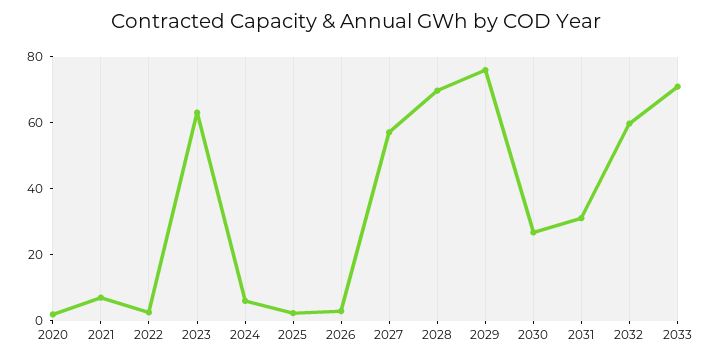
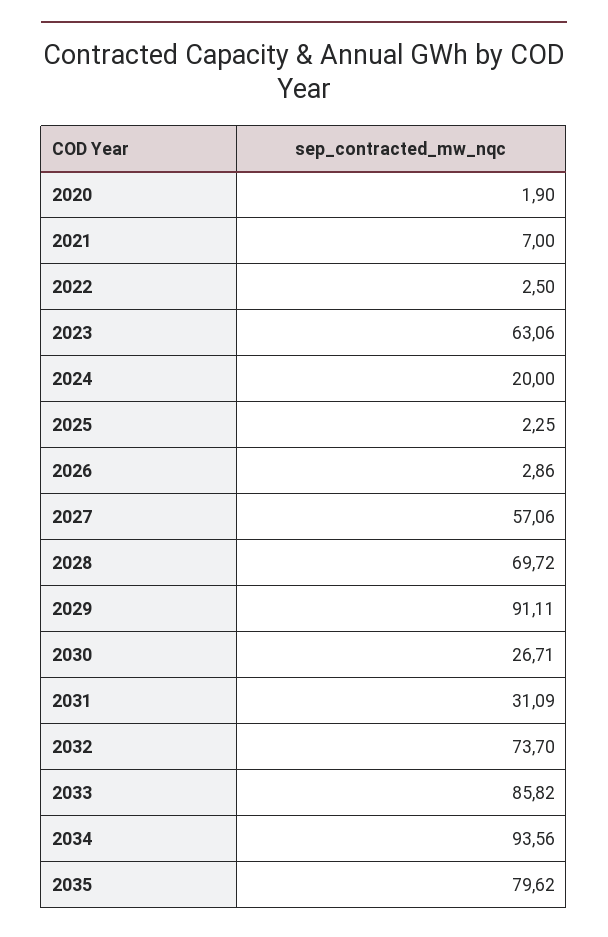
2024: 5 -> 20
2029: 75 -> 91.11
2032: 60 -> 73.7
2033: 70 -> 85.82
2034: none -> 93.56
2035: none -> 79.62

